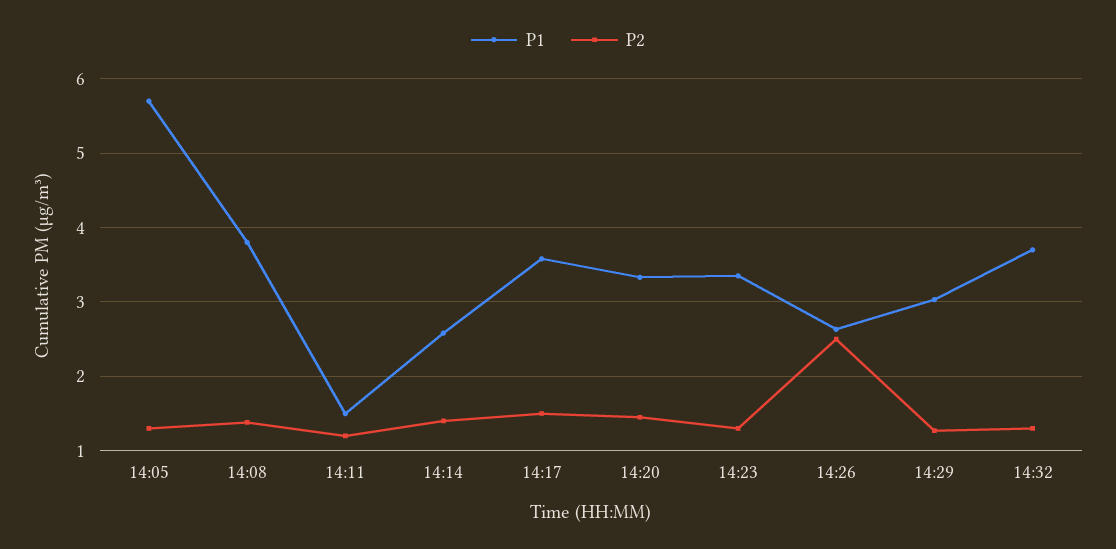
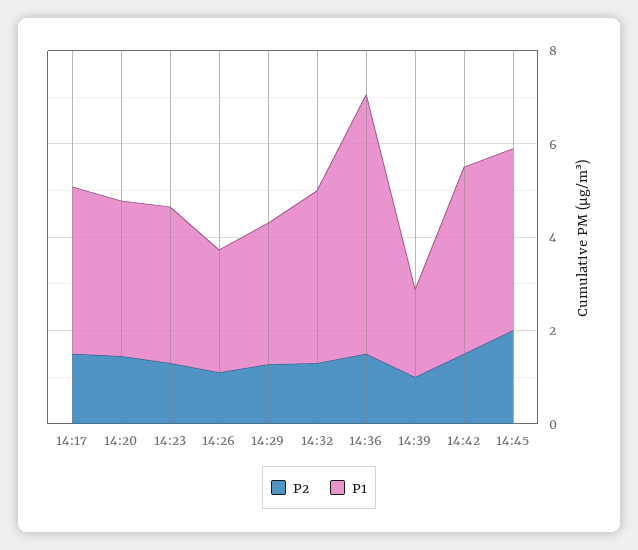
P1, 14:05: 5.7 -> none
P2, 14:05: 1.3 -> none
P1, 14:08: 3.8 -> none
P2, 14:08: 1.4 -> none
P1, 14:11: 1.5 -> none
P2, 14:11: 1.2 -> none
P1, 14:14: 2.6 -> none
P2, 14:14: 1.4 -> none
P2, 14:26: 2.5 -> 1
P2, 14:36: none -> 1.5
P1, 14:36: none -> 5.5
P2, 14:39: none -> 1
P1, 14:39: none -> 2
P2, 14:42: none -> 1.5
P1, 14:42: none -> 4
P2, 14:45: none -> 2
P1, 14:45: none -> 4

